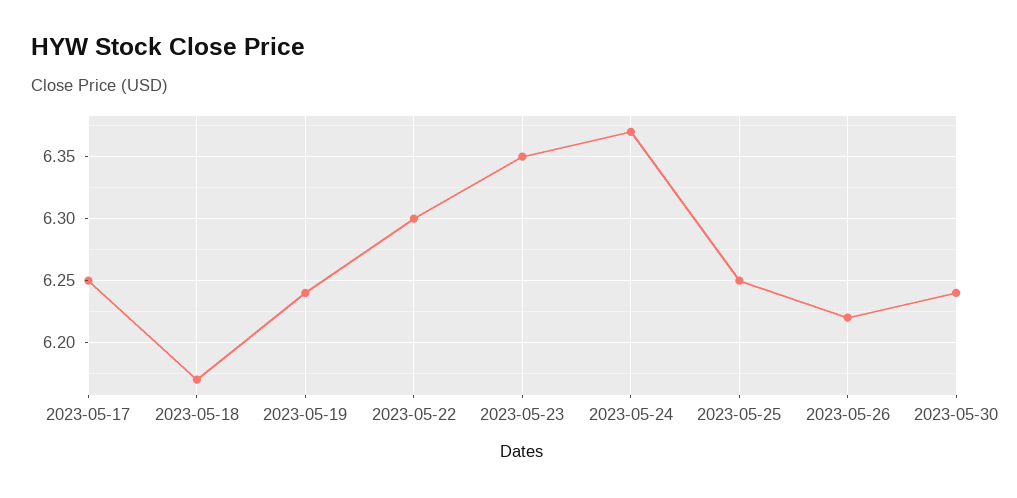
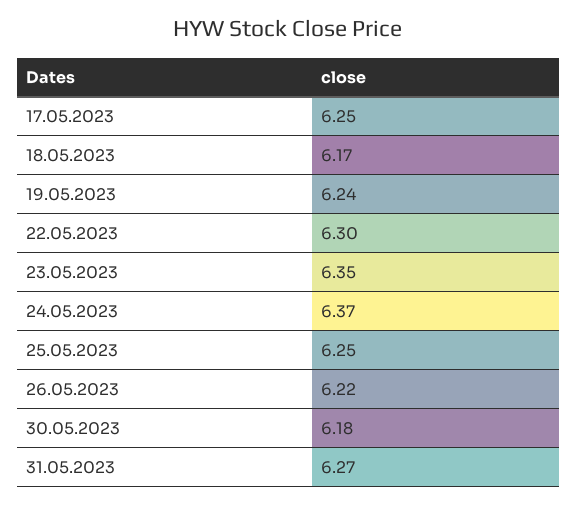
2023-05-30: 6.24 -> 6.18
31.05.2023: none -> 6.27

